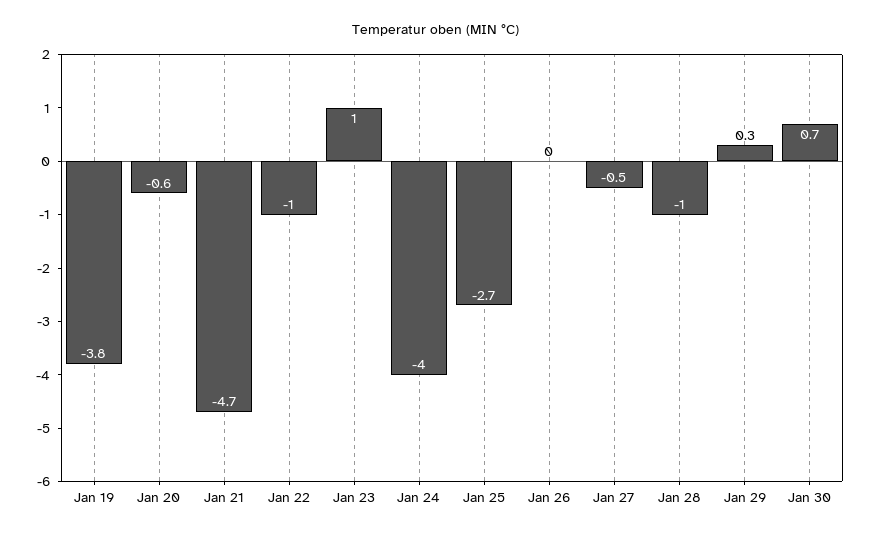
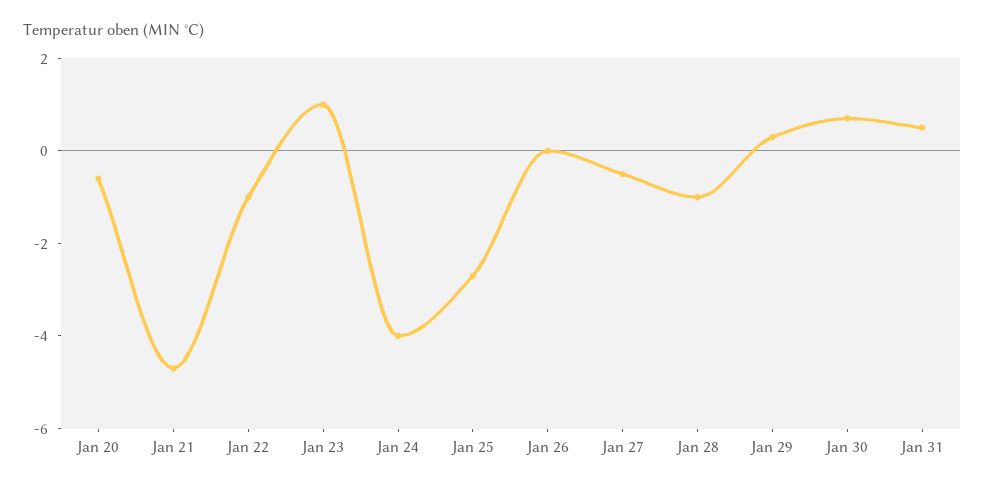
Jan 19: -3.8 -> none
Jan 31: none -> 0.5

